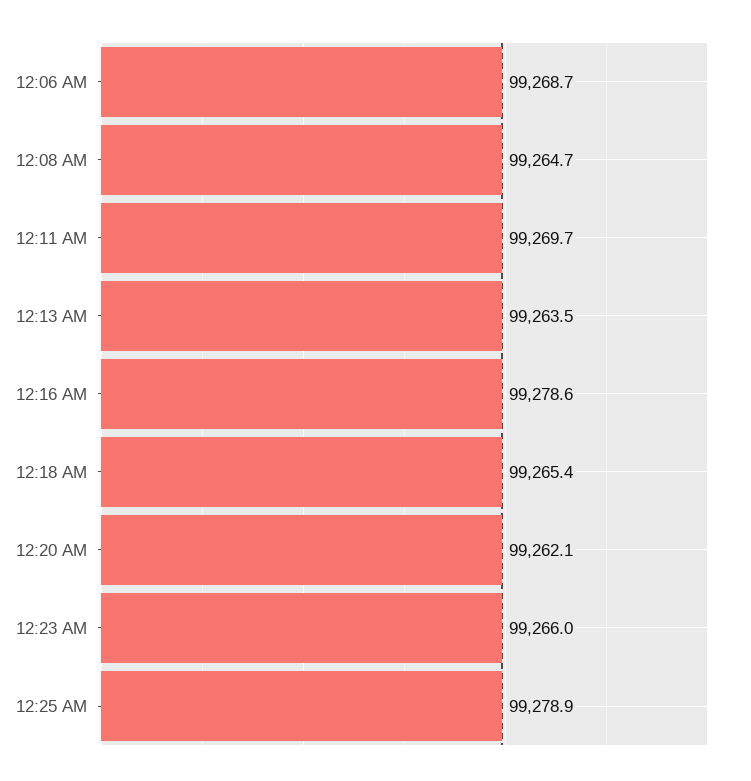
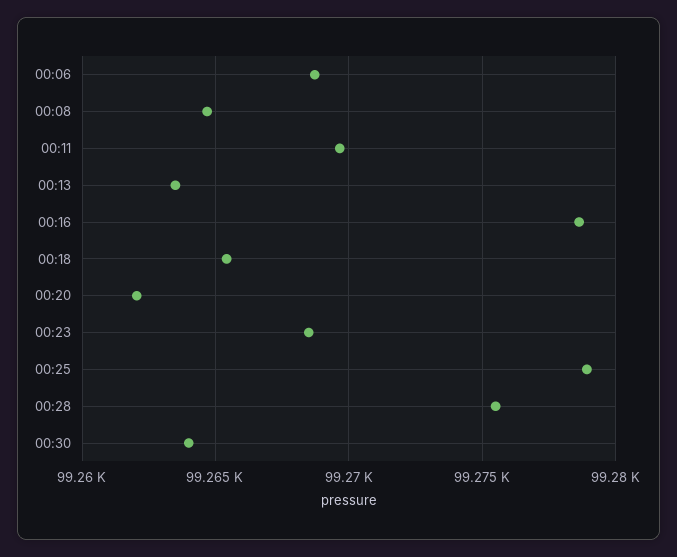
12:23 AM: 99266 -> 99268.5
00:28: none -> 99275.5
00:30: none -> 99264

